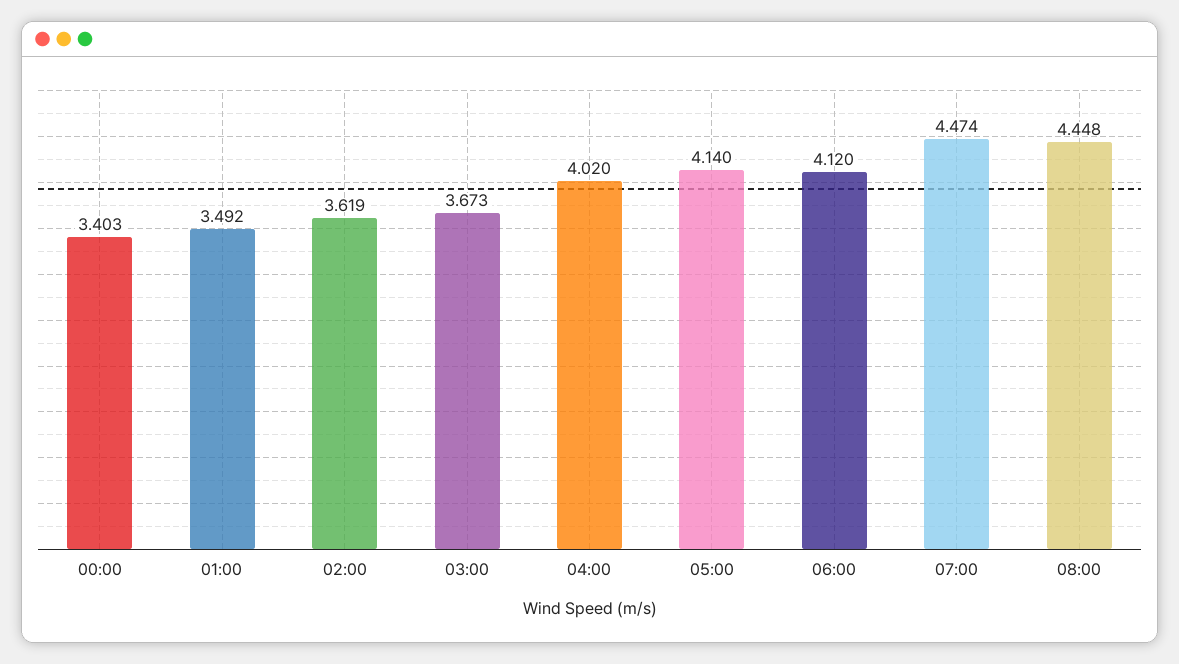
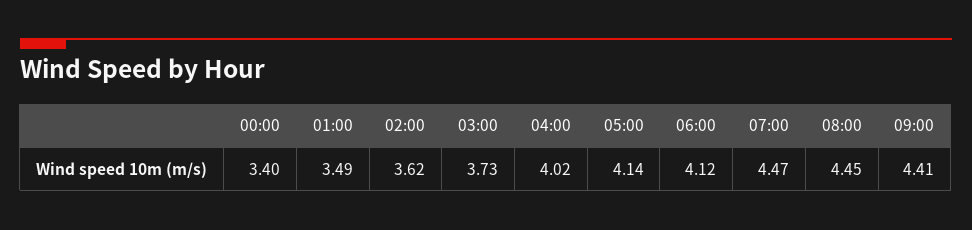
03:00: 3.673 -> 3.73
09:00: none -> 4.41

